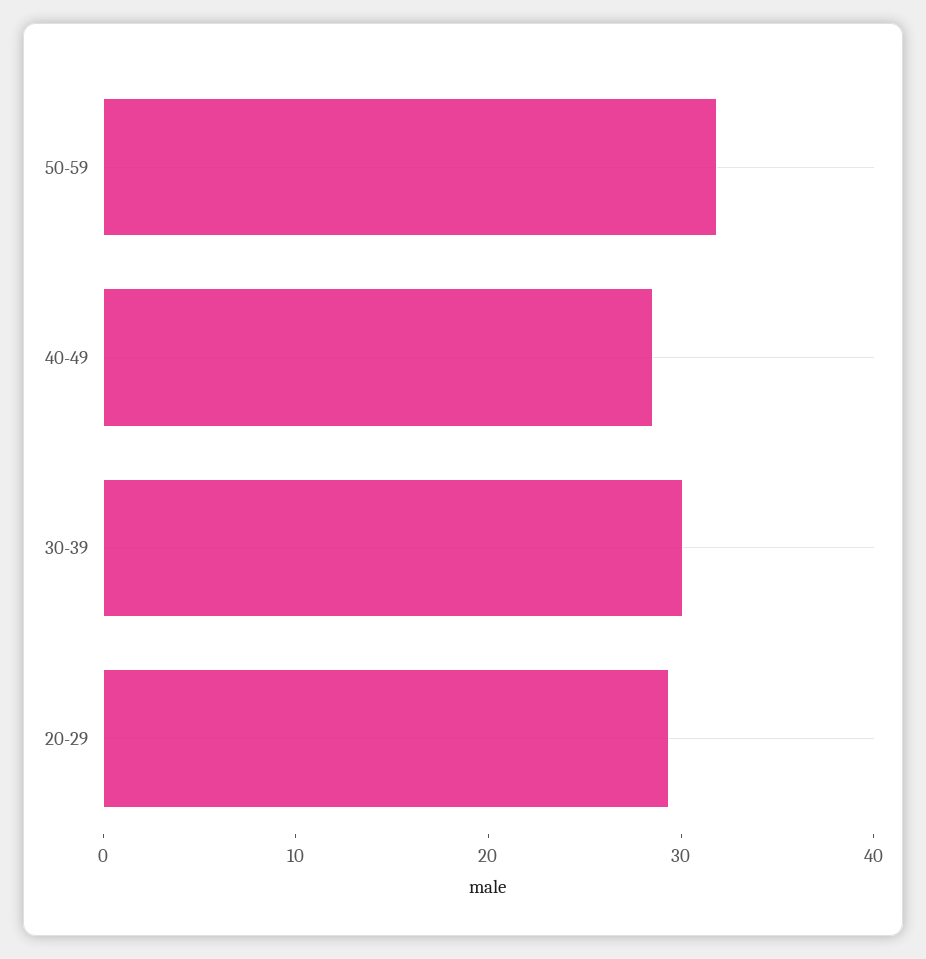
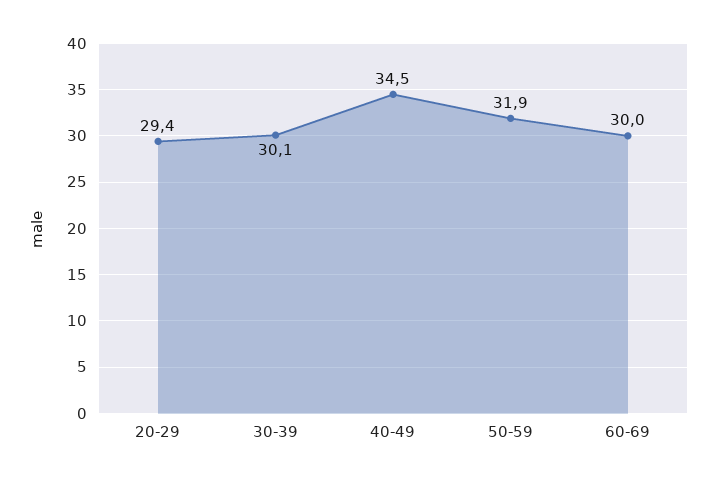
40-49: 28 -> 34.5
60-69: none -> 30

